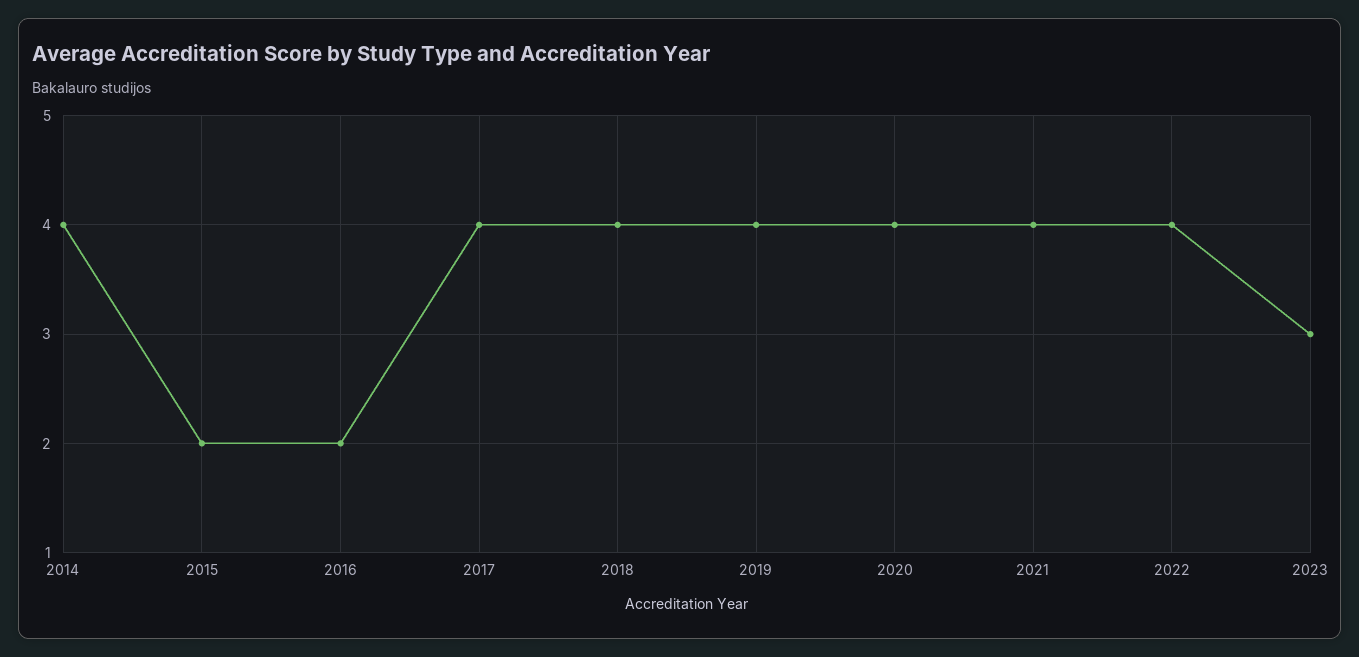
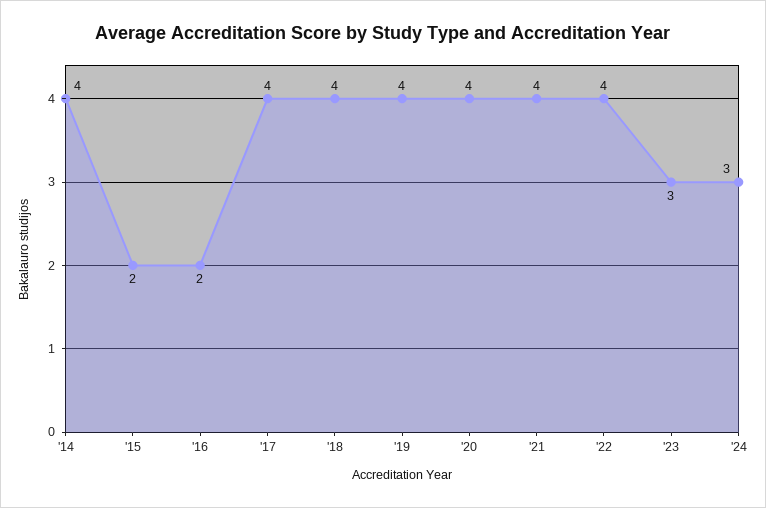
'24: none -> 3

